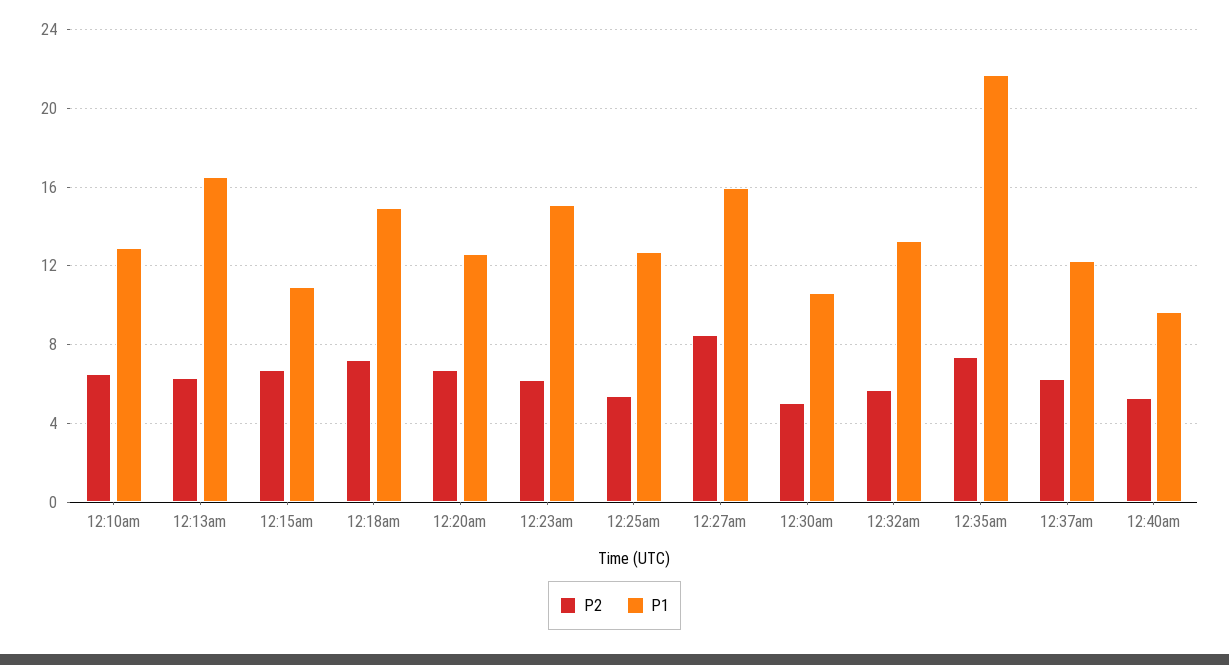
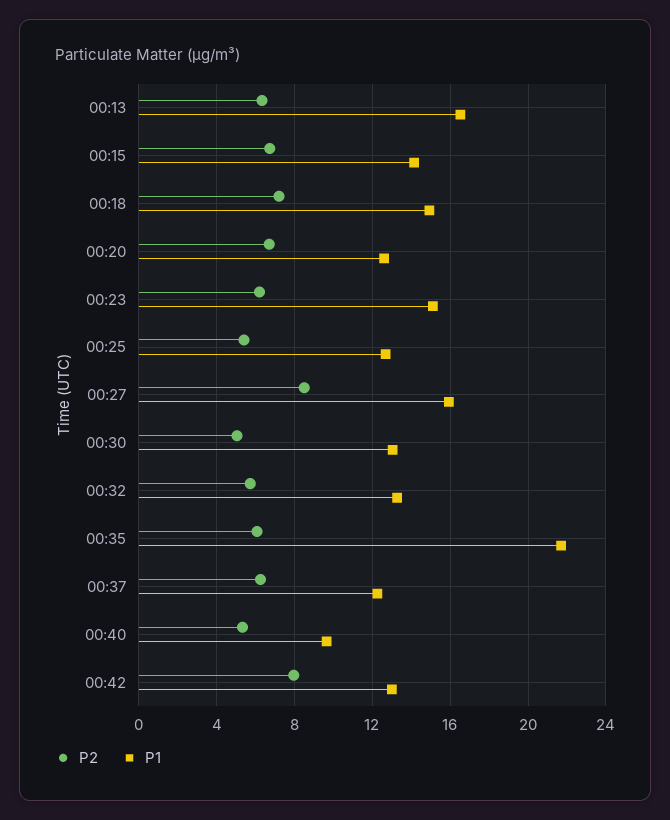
P2, 12:10am: 6.5 -> none
P1, 12:10am: 13 -> none
P1, 12:15am: 11 -> 14
P1, 12:30am: 10.5 -> 13
P2, 12:35am: 7.5 -> 6
P2, 00:42: none -> 8
P1, 00:42: none -> 13

